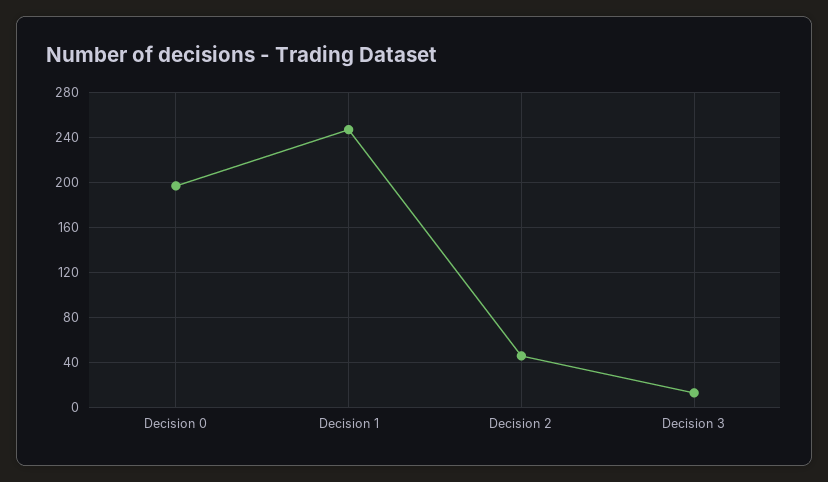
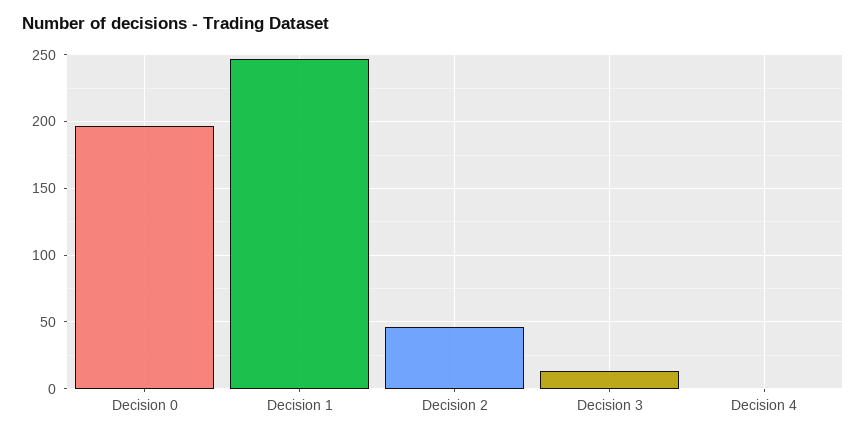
Decision 4: none -> 0

